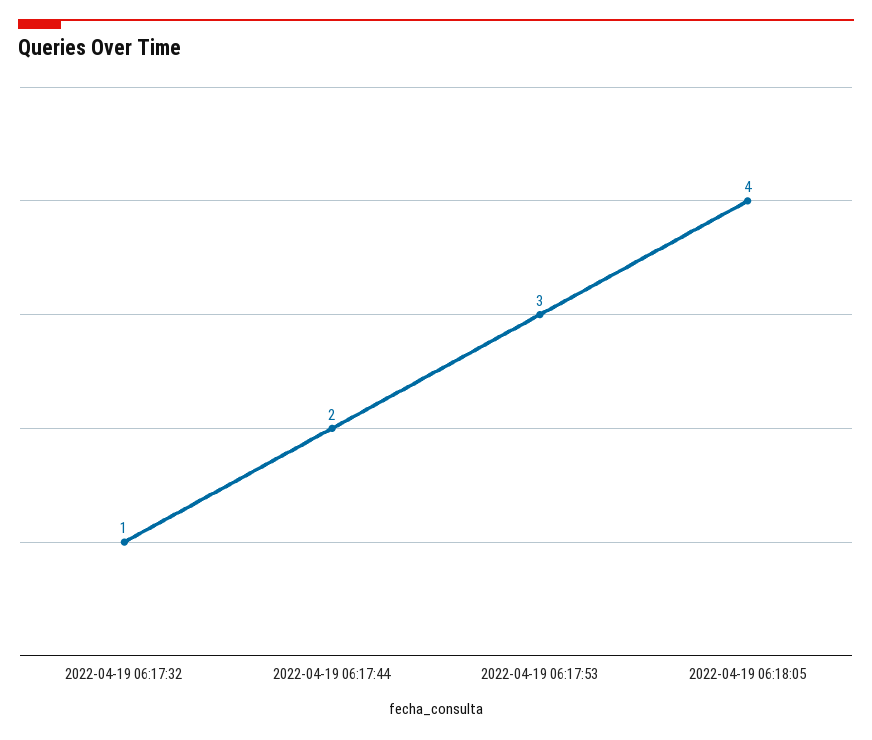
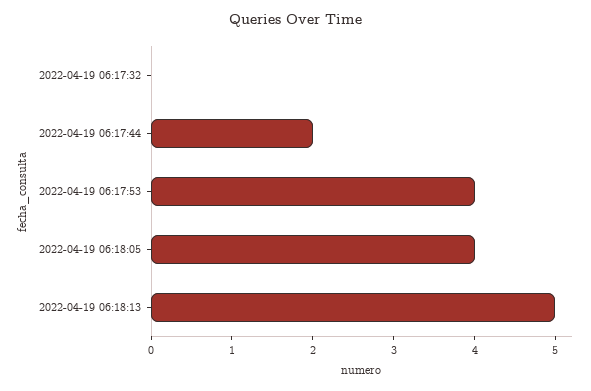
2022-04-19 06:17:32: 1 -> 0
2022-04-19 06:17:53: 3 -> 4
2022-04-19 06:18:13: none -> 5

